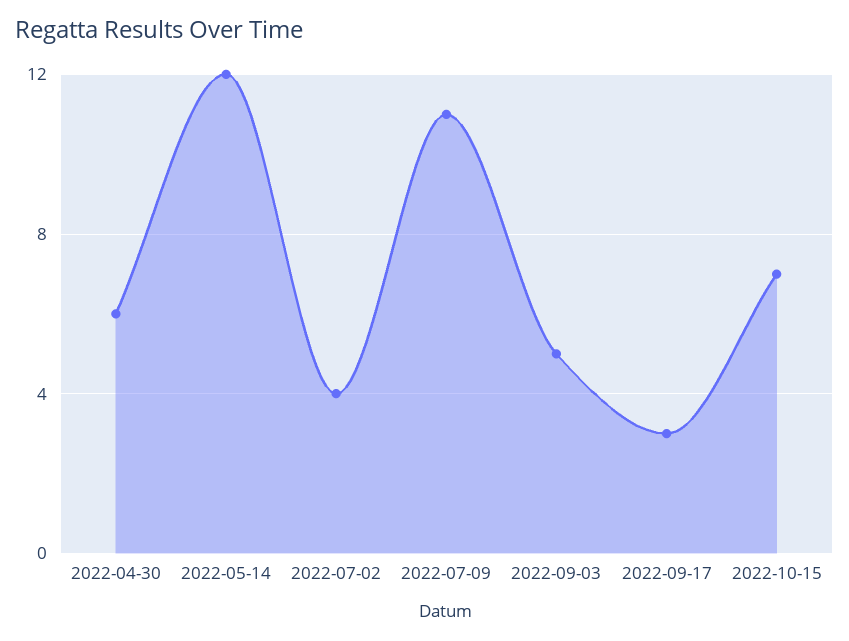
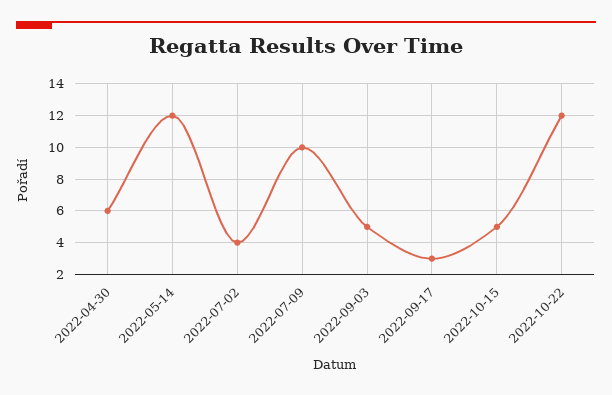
2022-07-09: 11 -> 10
2022-10-15: 7 -> 5
2022-10-22: none -> 12

